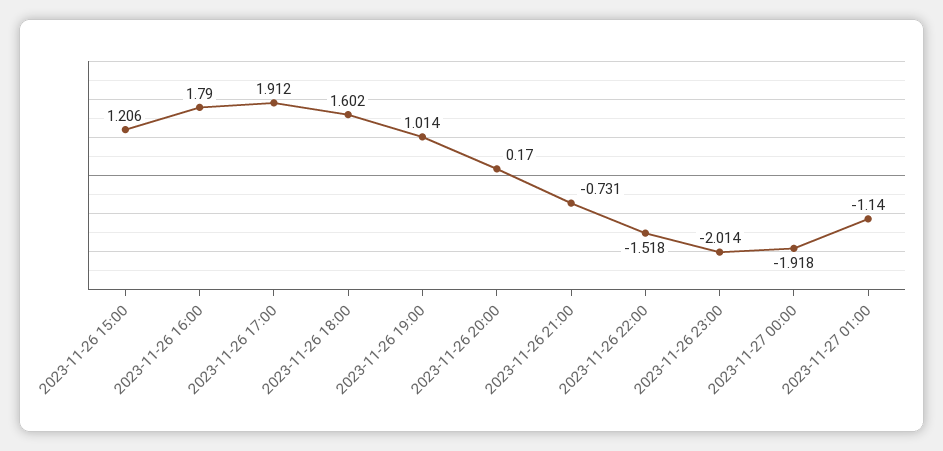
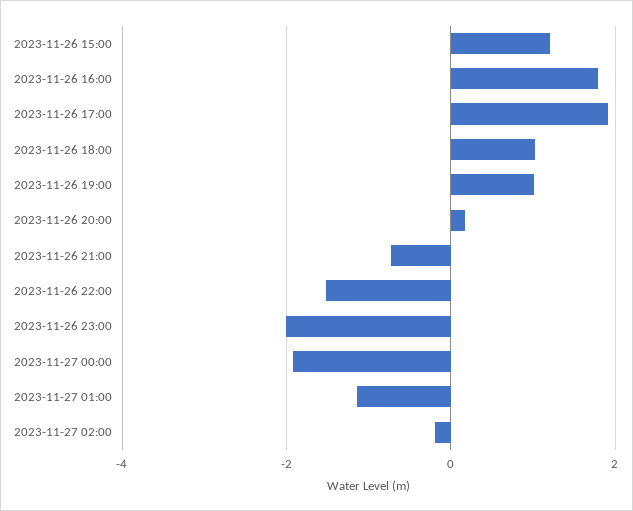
2023-11-26 18:00: 1.602 -> 1
2023-11-27 02:00: none -> -0.2

